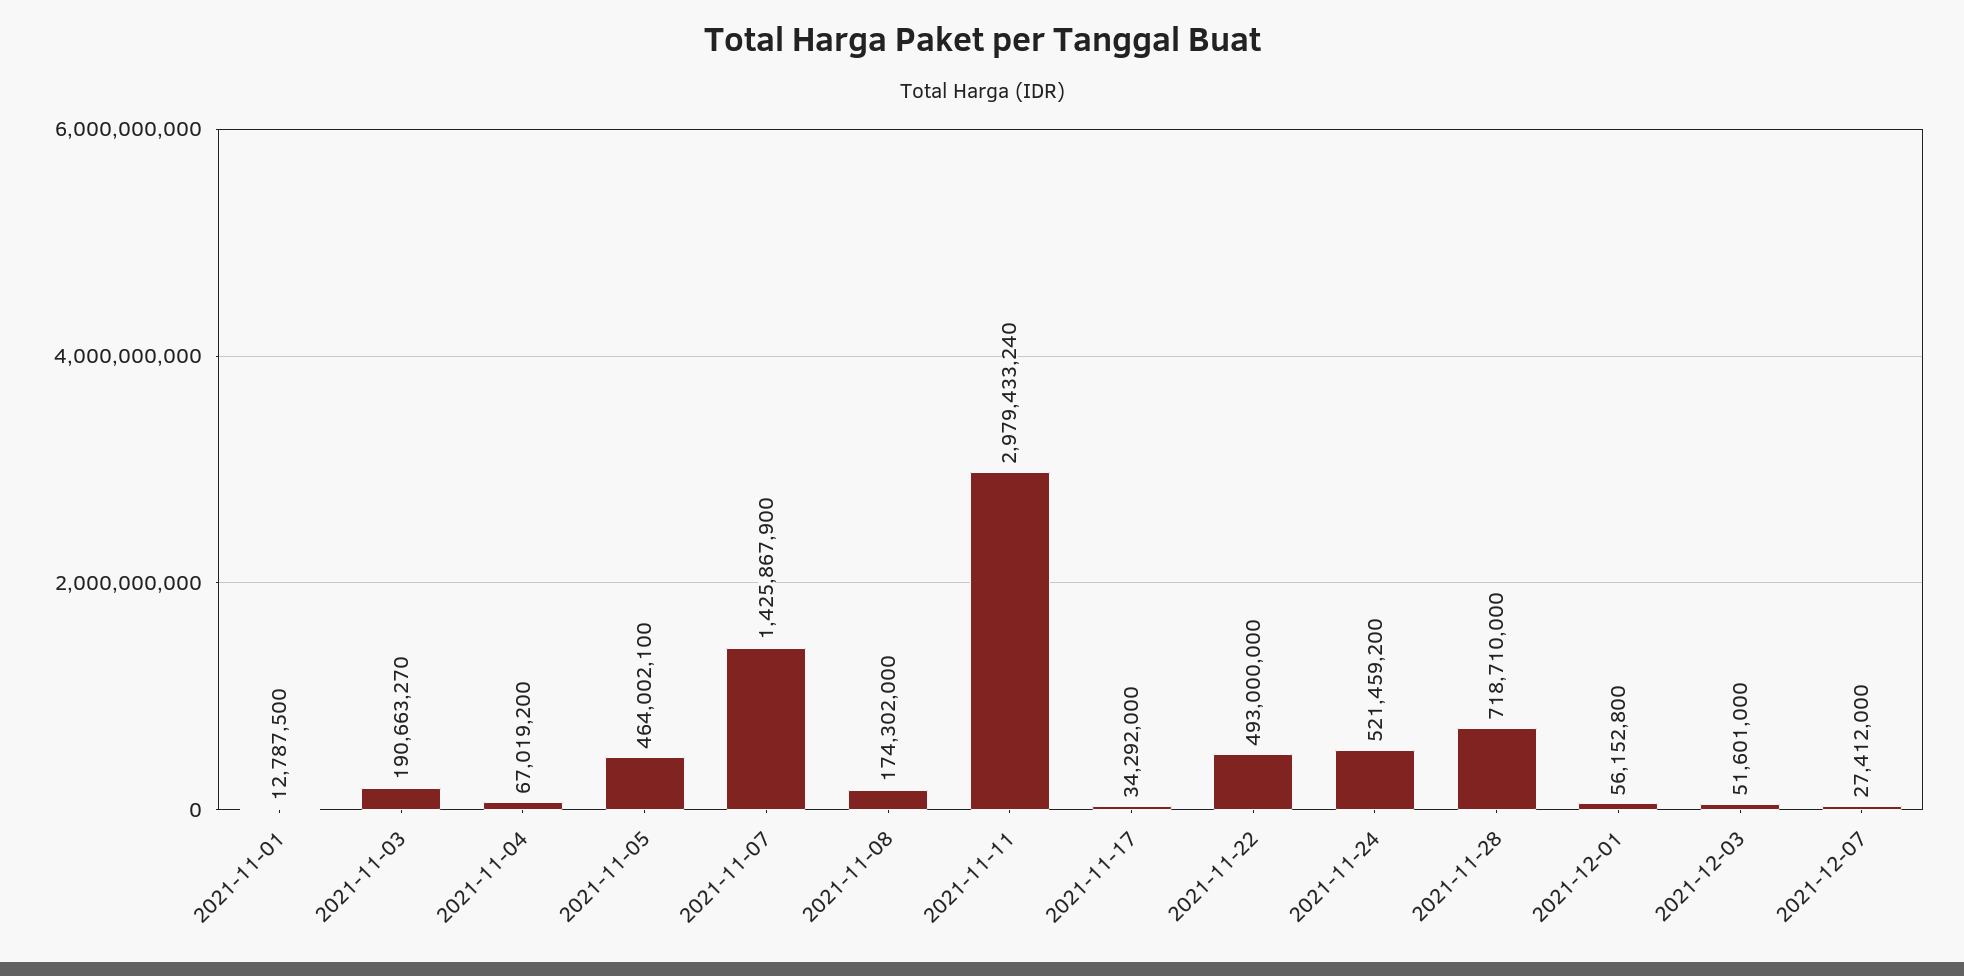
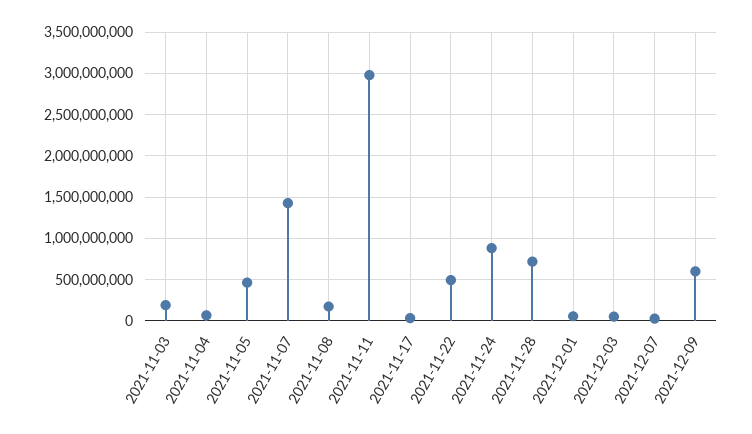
2021-11-01: 12787500 -> none
2021-11-24: 521459200 -> 900000000
2021-12-09: none -> 600000000

